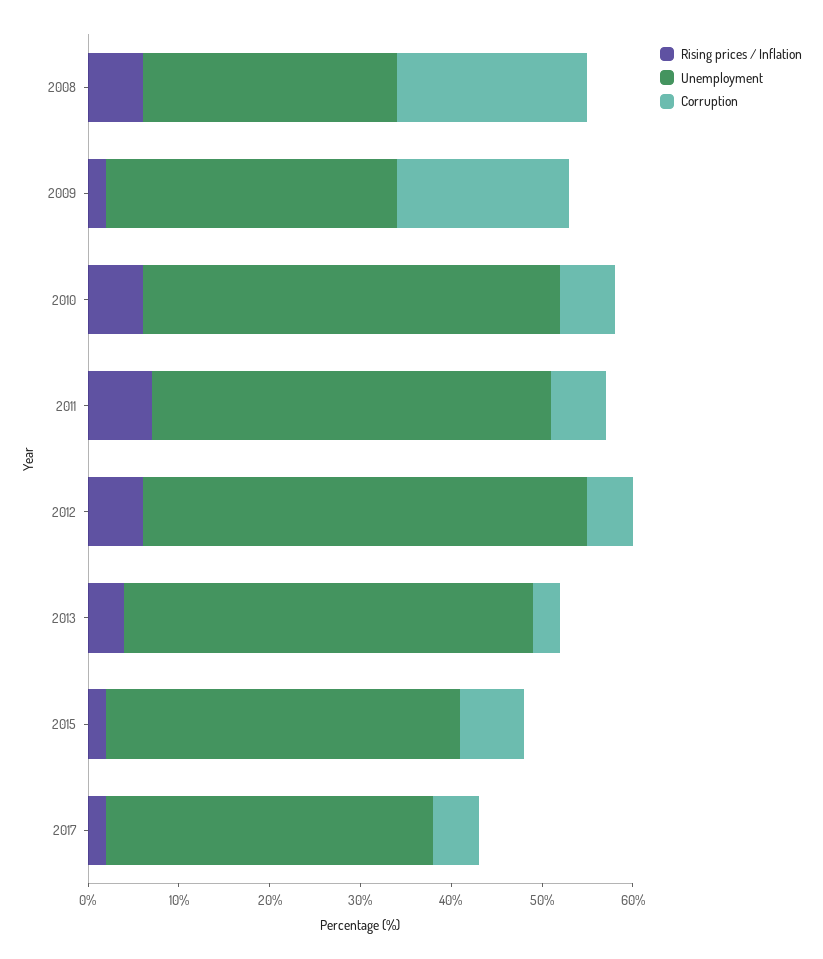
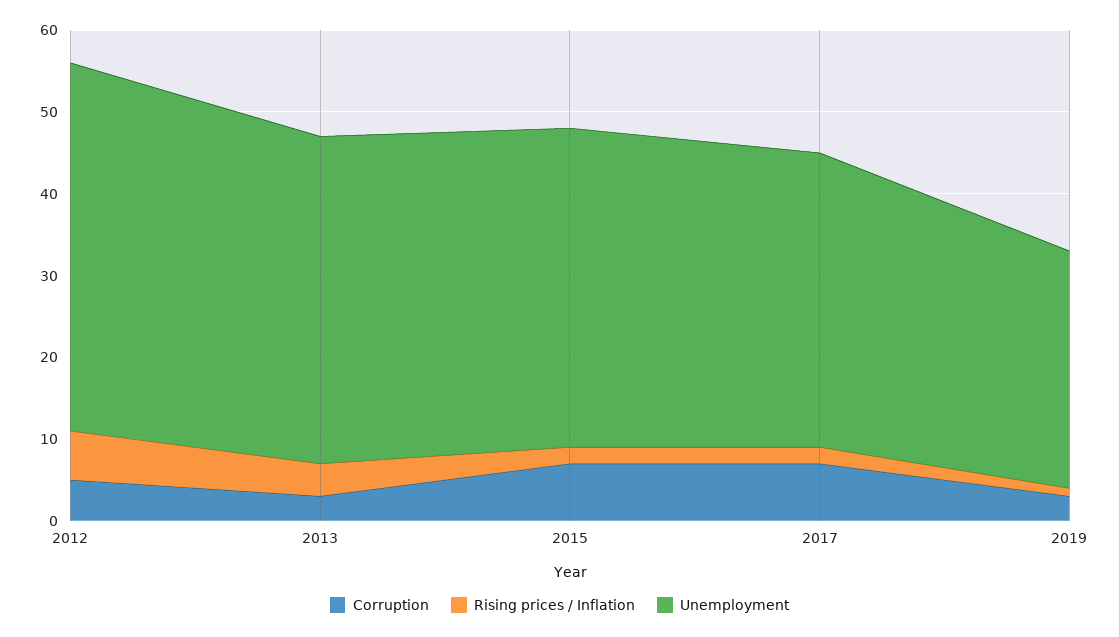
Rising prices / Inflation, 2008: 6 -> none
Unemployment, 2008: 28 -> none
Corruption, 2008: 21 -> none
Rising prices / Inflation, 2009: 2 -> none
Unemployment, 2009: 32 -> none
Corruption, 2009: 19 -> none
Rising prices / Inflation, 2010: 6 -> none
Unemployment, 2010: 46 -> none
Corruption, 2010: 6 -> none
Rising prices / Inflation, 2011: 7 -> none
Unemployment, 2011: 44 -> none
Corruption, 2011: 6 -> none
Unemployment, 2012: 49 -> 45
Unemployment, 2013: 45 -> 40
Corruption, 2017: 5 -> 7
Corruption, 2019: none -> 3
Rising prices / Inflation, 2019: none -> 1
Unemployment, 2019: none -> 29

